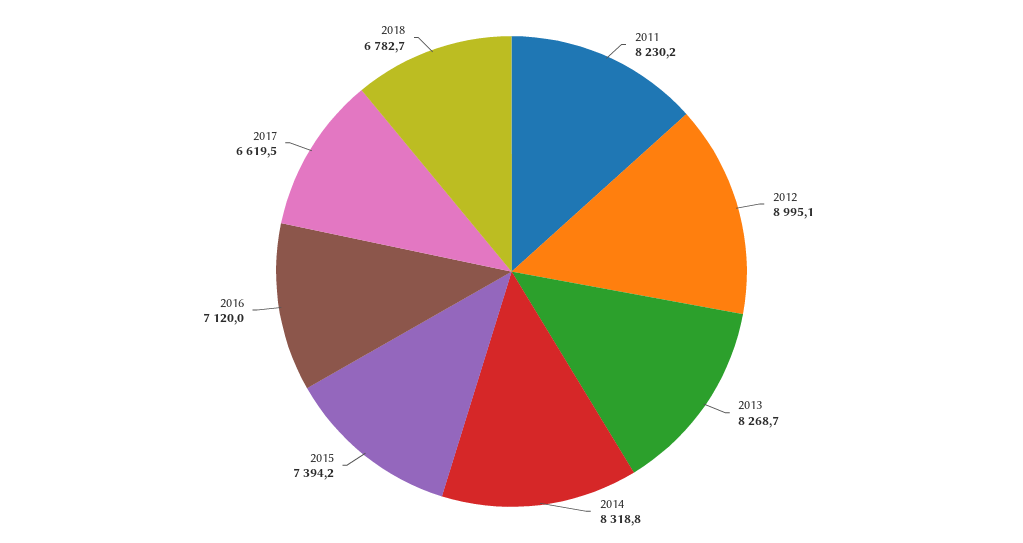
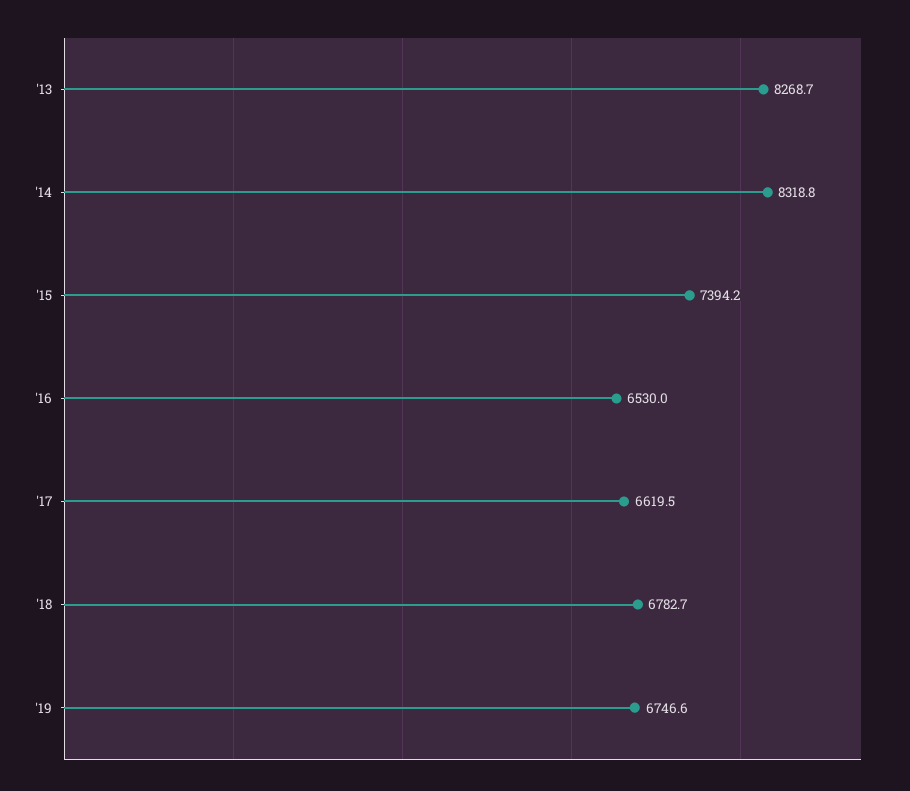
2011: 8230.2 -> none
2012: 8995.1 -> none
2016: 7120 -> 6530
'19: none -> 6746.6

